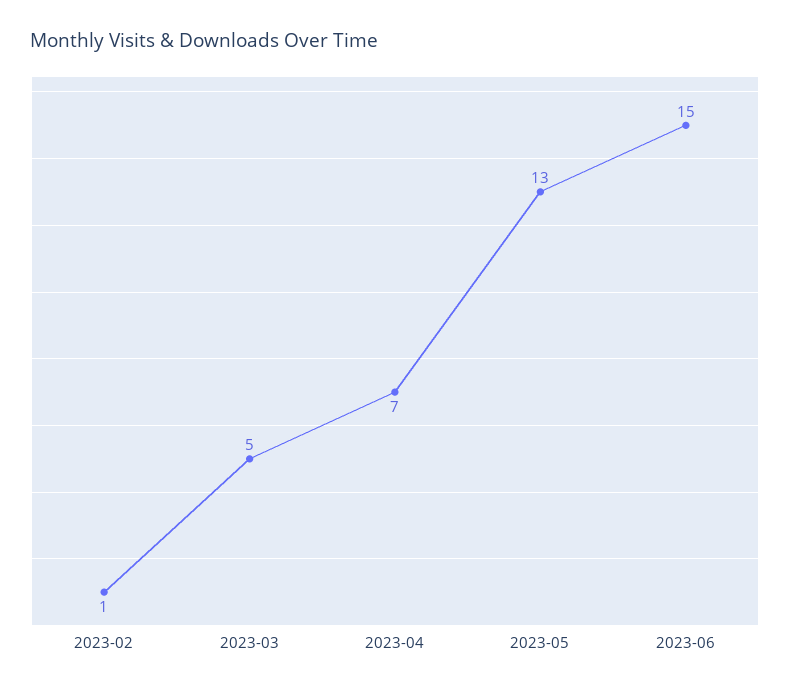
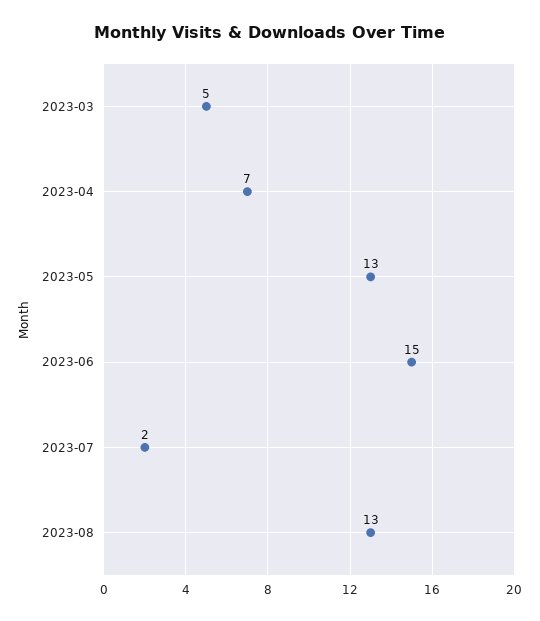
2023-02: 1 -> none
2023-07: none -> 2
2023-08: none -> 13

